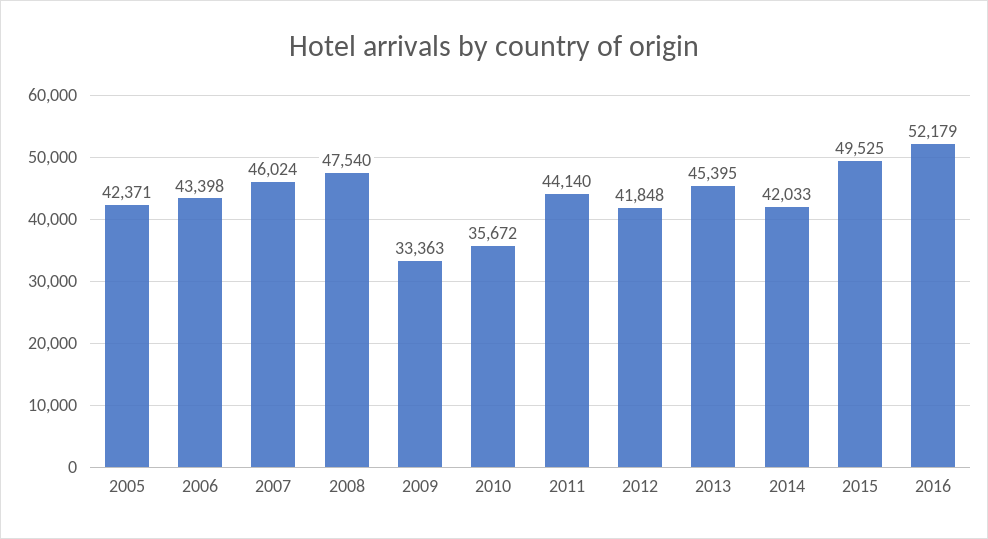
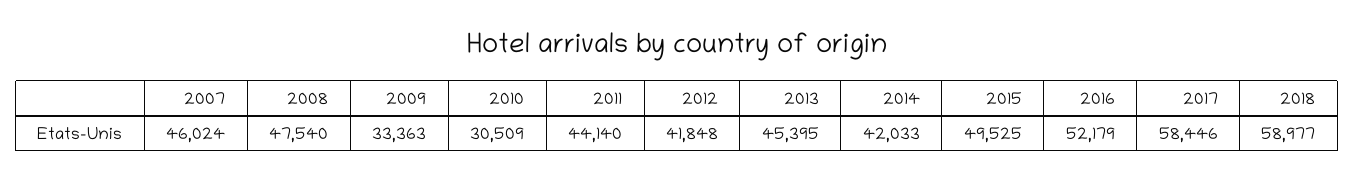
2005: 42371 -> none
2006: 43398 -> none
2010: 35672 -> 30509
2017: none -> 58446
2018: none -> 58977

